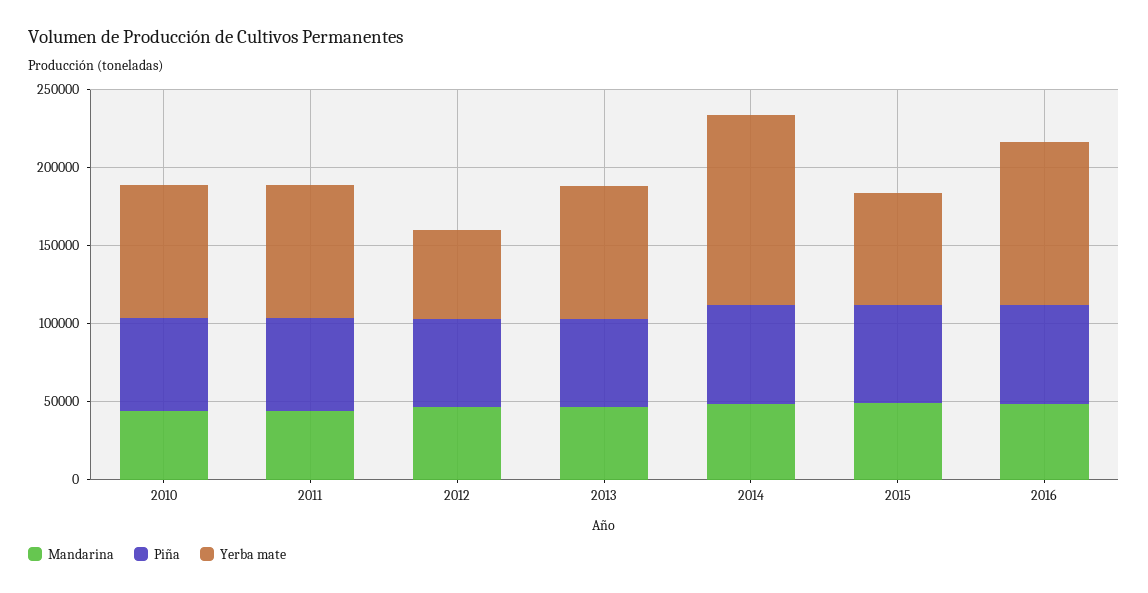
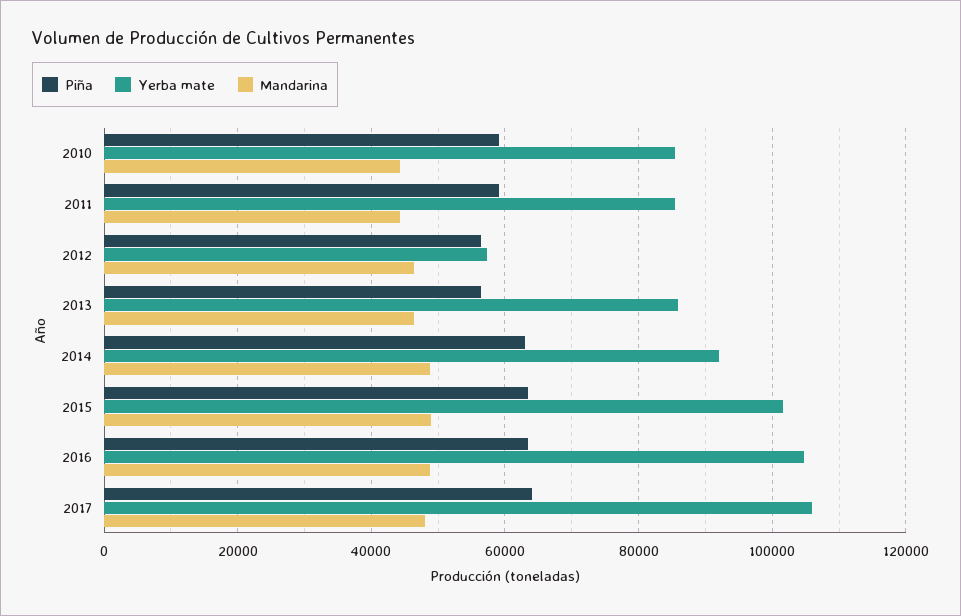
Yerba mate, 2014: 120000 -> 92000
Yerba mate, 2015: 70000 -> 102000
Piña, 2017: none -> 64000
Yerba mate, 2017: none -> 106000
Mandarina, 2017: none -> 48000

